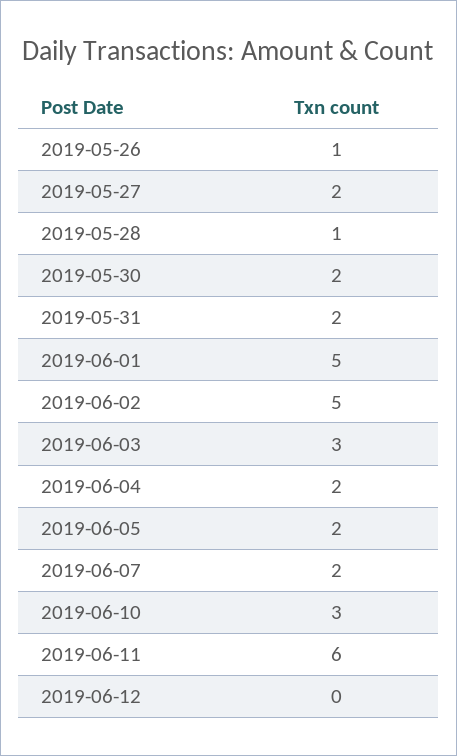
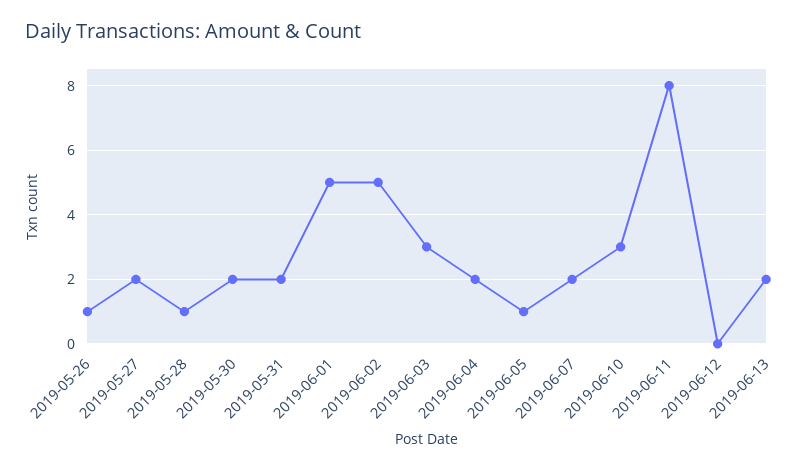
2019-06-05: 2 -> 1
2019-06-11: 6 -> 8
2019-06-13: none -> 2

